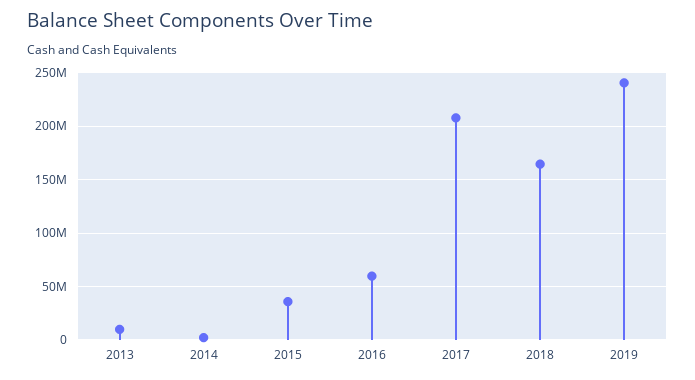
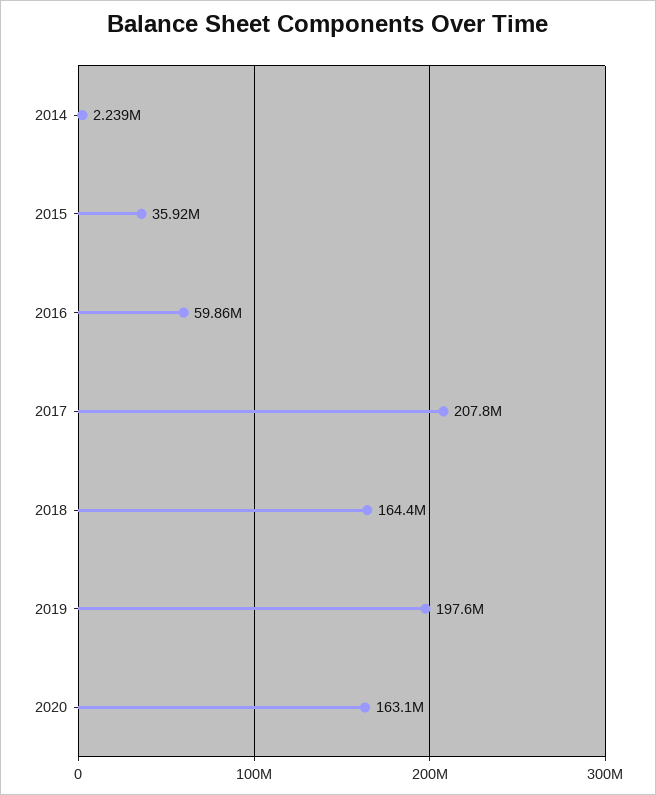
2013: 10000000 -> none
2019: 240000000 -> 197600000
2020: none -> 163100000

